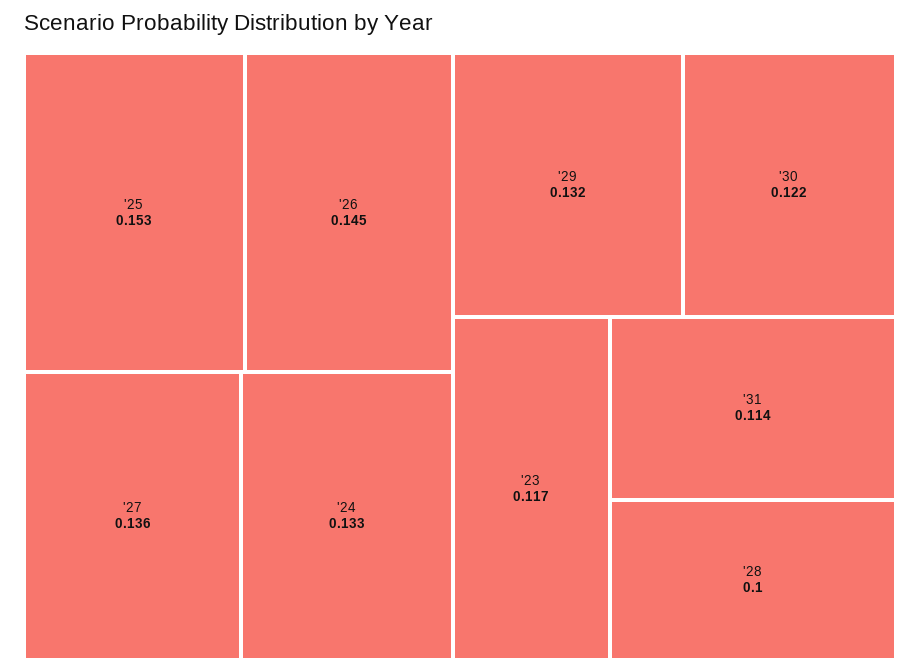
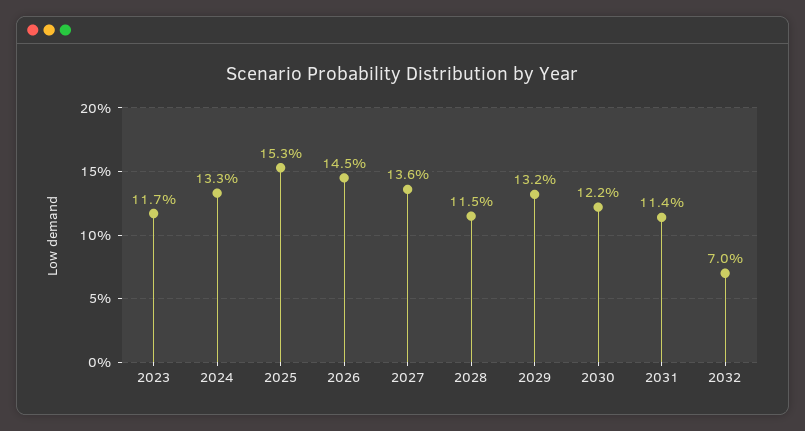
'28: 0.1 -> 0.115
2032: none -> 0.07

